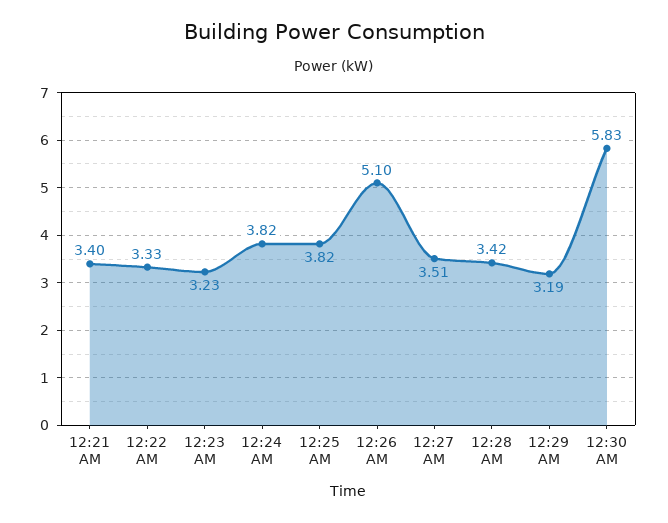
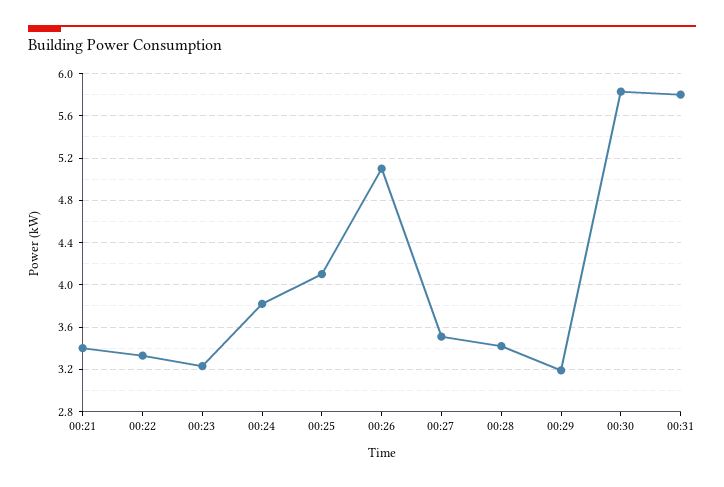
12:25 AM: 3.82 -> 4.1
00:31: none -> 5.8

